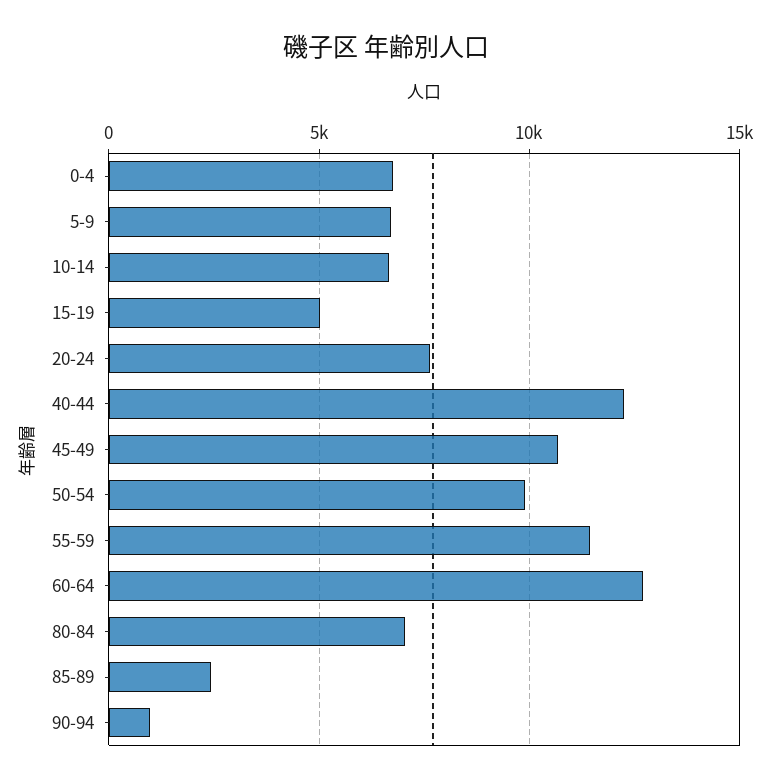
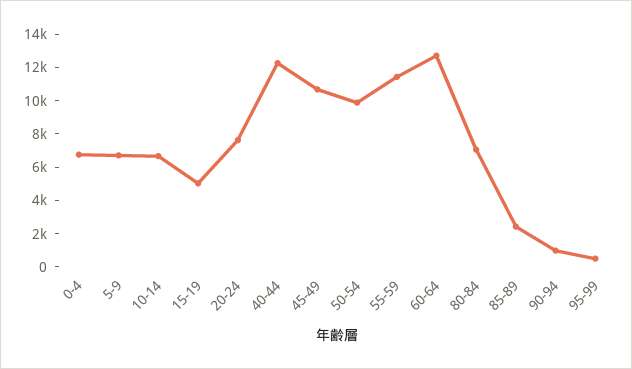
95-99: none -> 500

